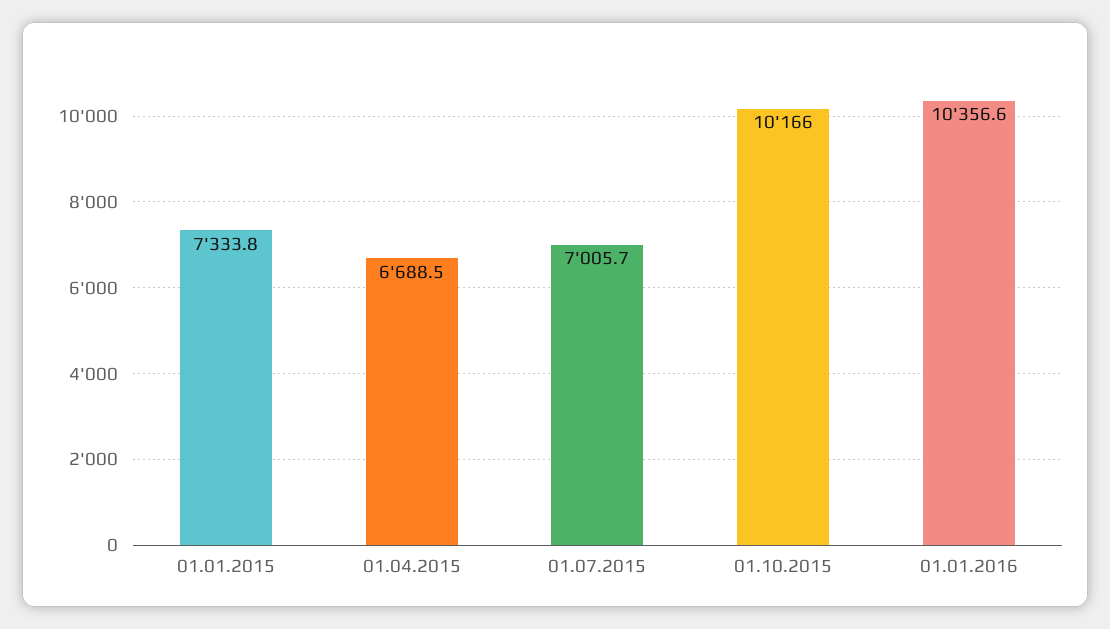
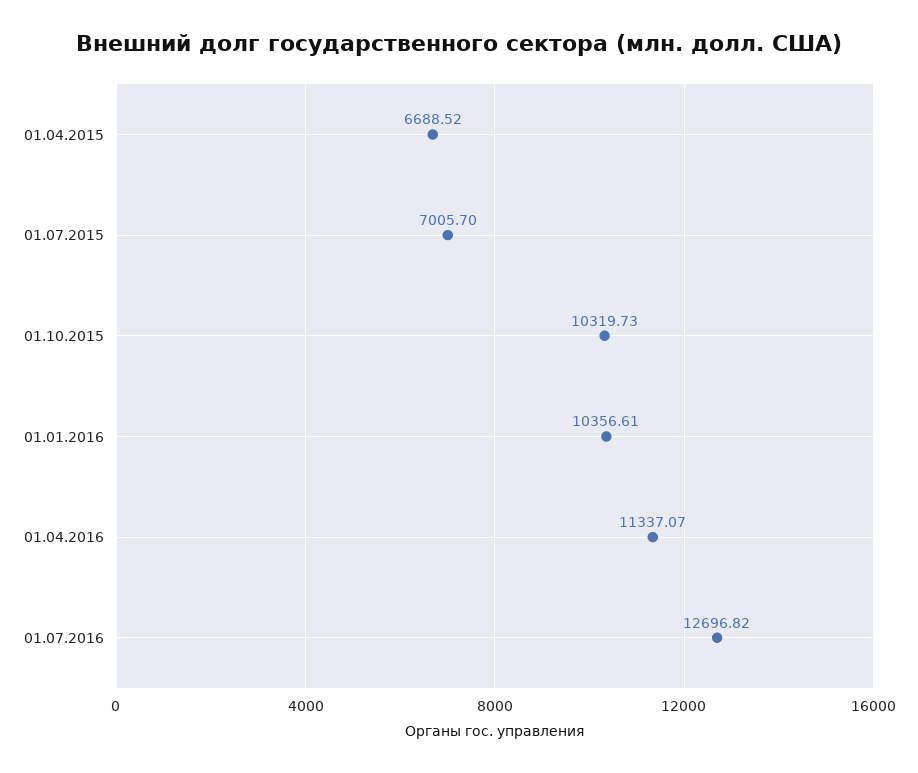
01.01.2015: 7333.8 -> none
01.10.2015: 10166 -> 10319.73
01.04.2016: none -> 11337.07
01.07.2016: none -> 12696.82

